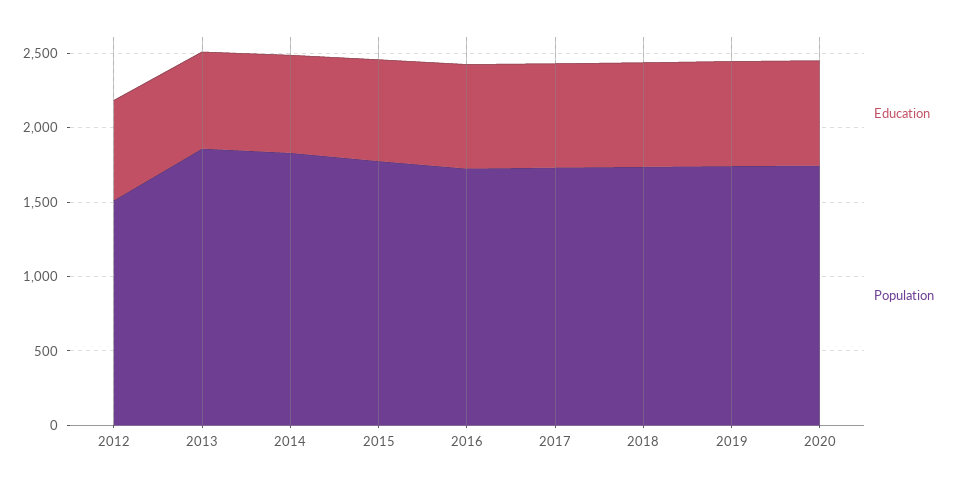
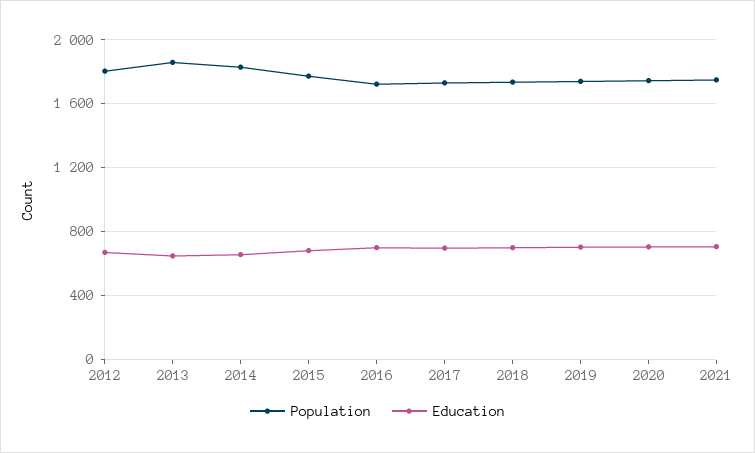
Population, 2012: 1500 -> 1800
Population, 2021: none -> 1750
Education, 2021: none -> 700

